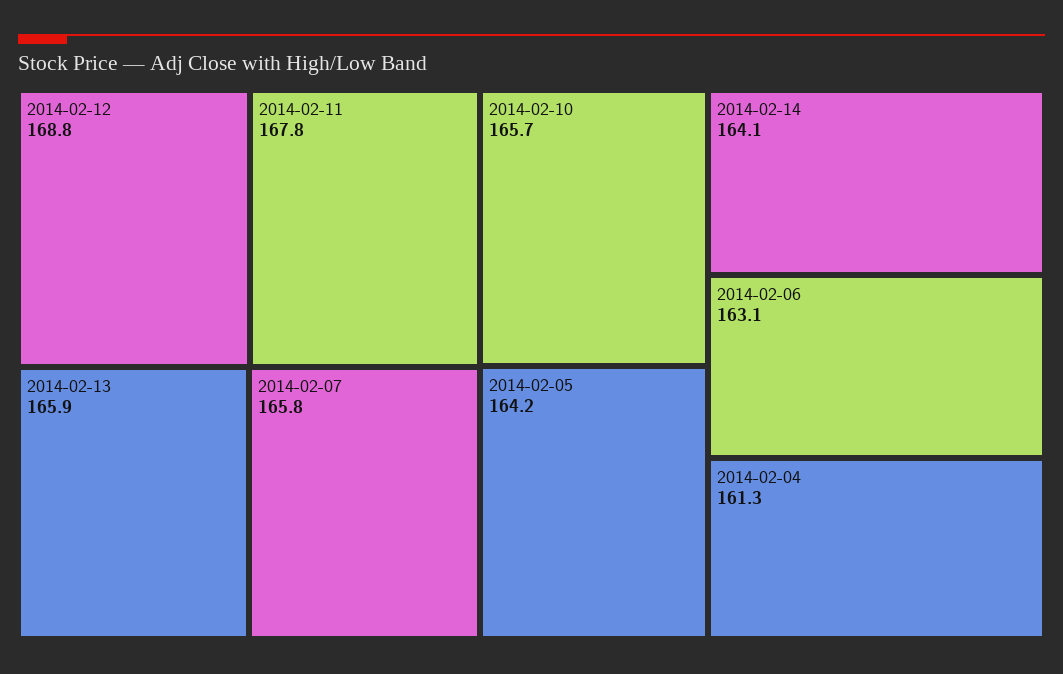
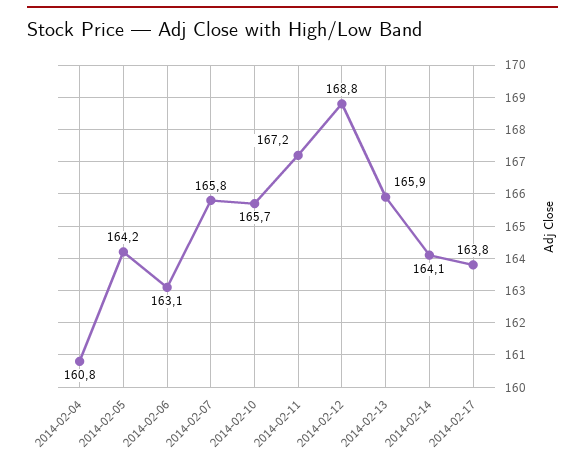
2014-02-11: 167.8 -> 167.2
2014-02-04: 161.3 -> 160.8
2014-02-17: none -> 163.8

